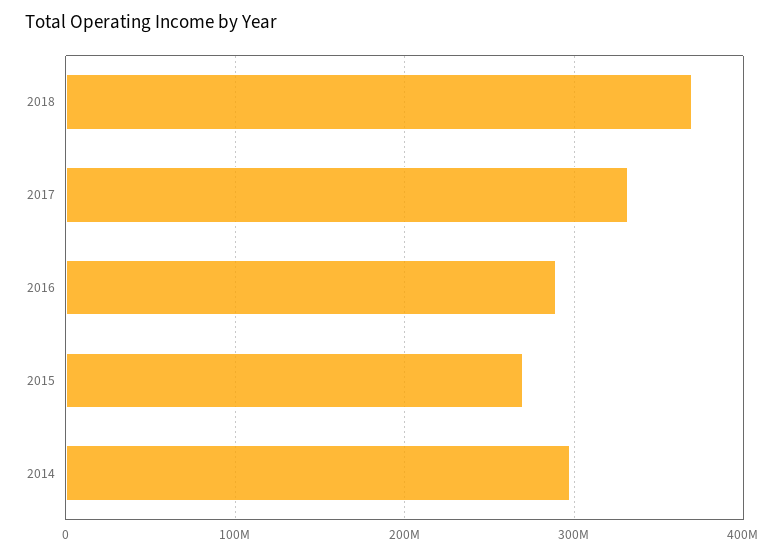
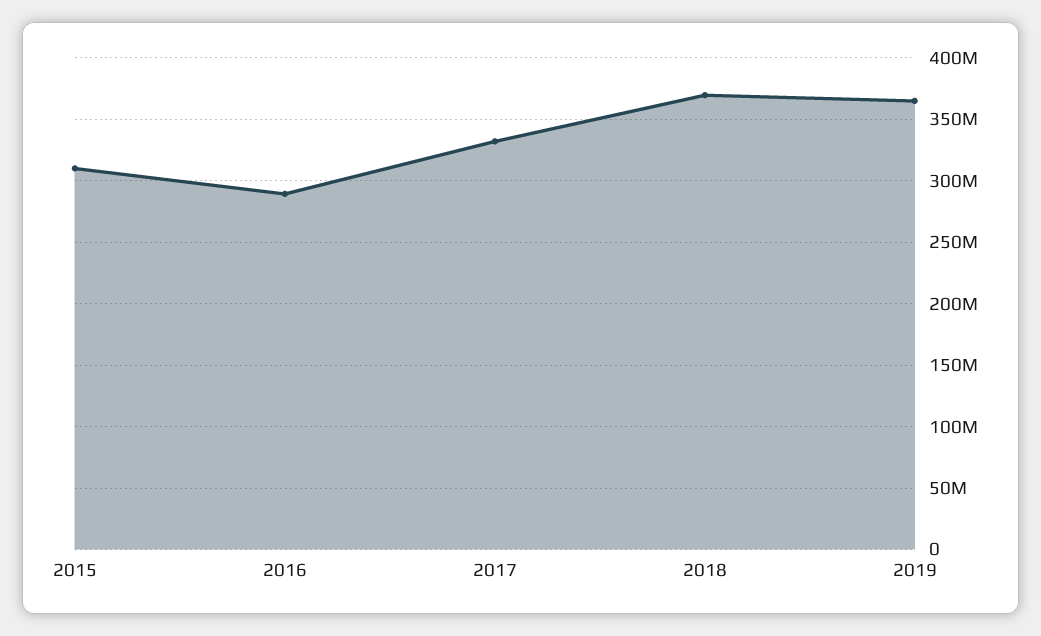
2015: 270000000 -> 310000000
2014: 300000000 -> none
2019: none -> 365000000

